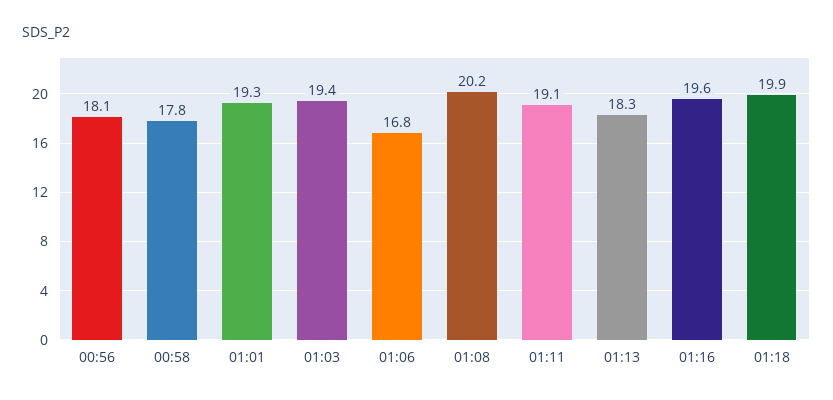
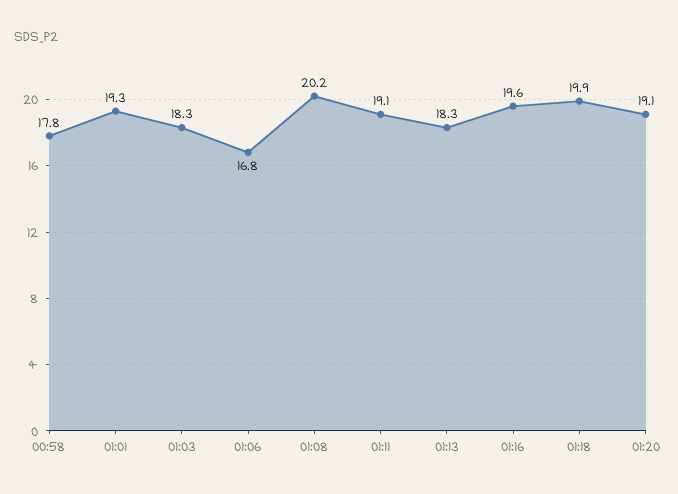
00:56: 18.1 -> none
01:03: 19.4 -> 18.3
01:20: none -> 19.1

